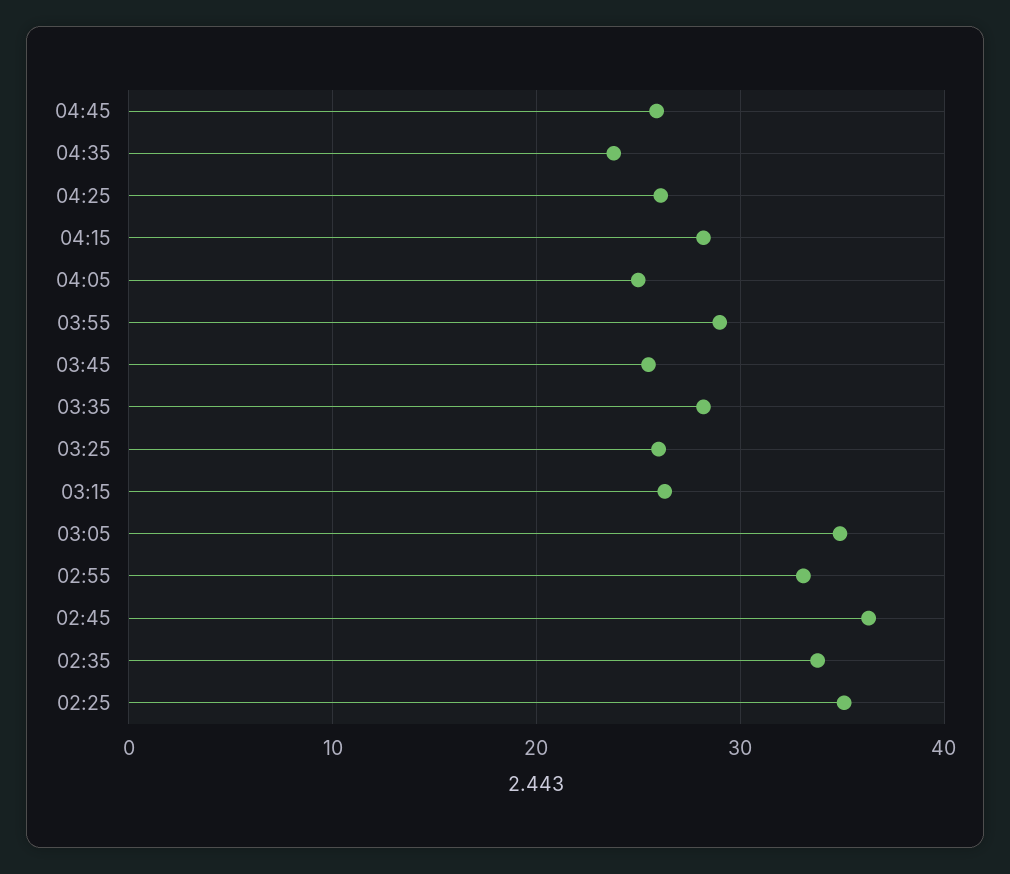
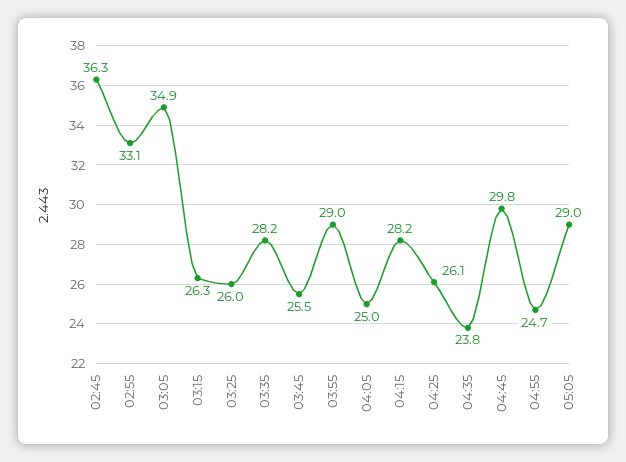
04:45: 26 -> 29.8
02:35: 34 -> none
02:25: 35 -> none
04:55: none -> 24.7
05:05: none -> 29

